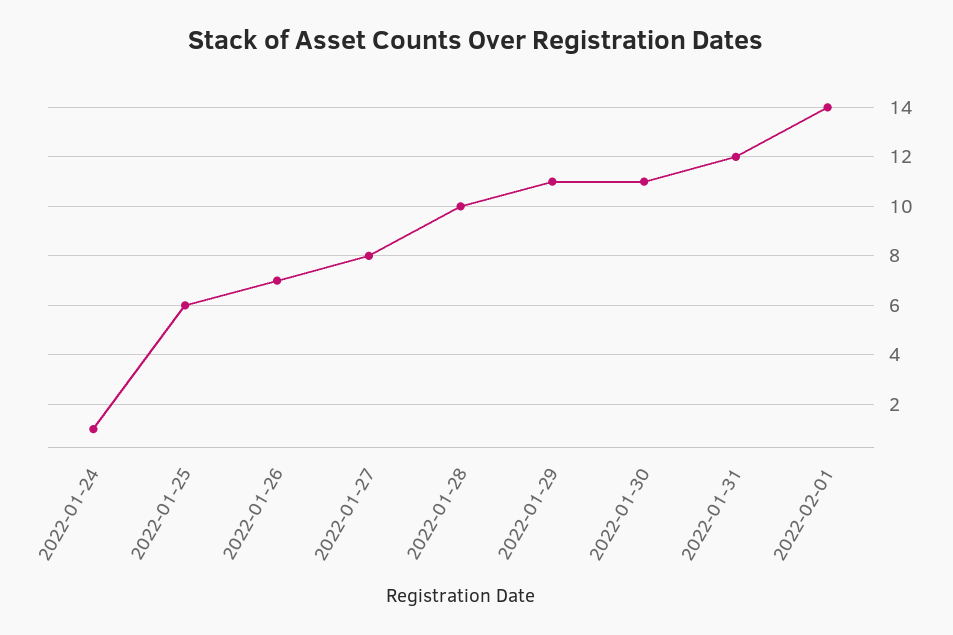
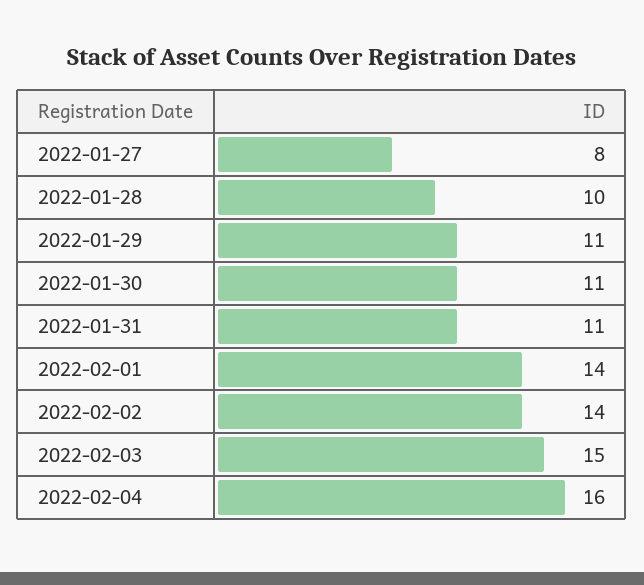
2022-01-24: 1 -> none
2022-01-25: 6 -> none
2022-01-26: 7 -> none
2022-01-31: 12 -> 11
2022-02-02: none -> 14
2022-02-03: none -> 15
2022-02-04: none -> 16

